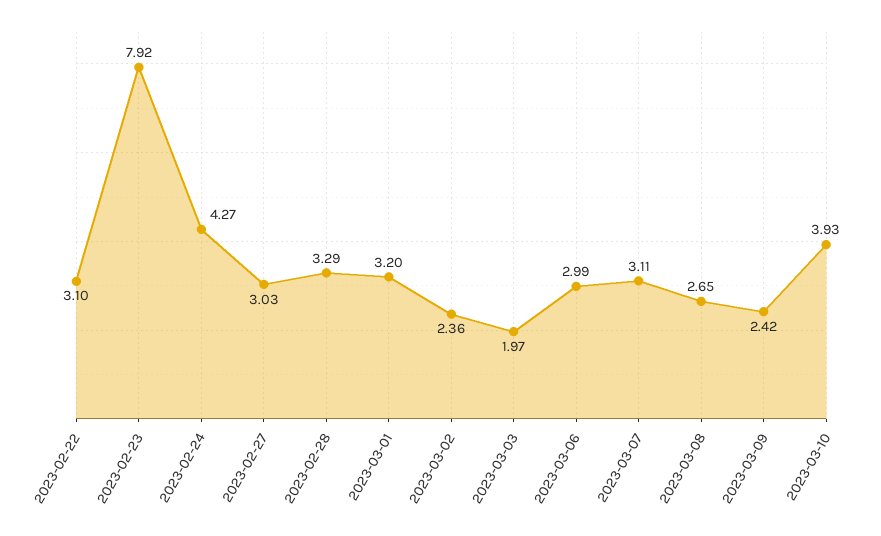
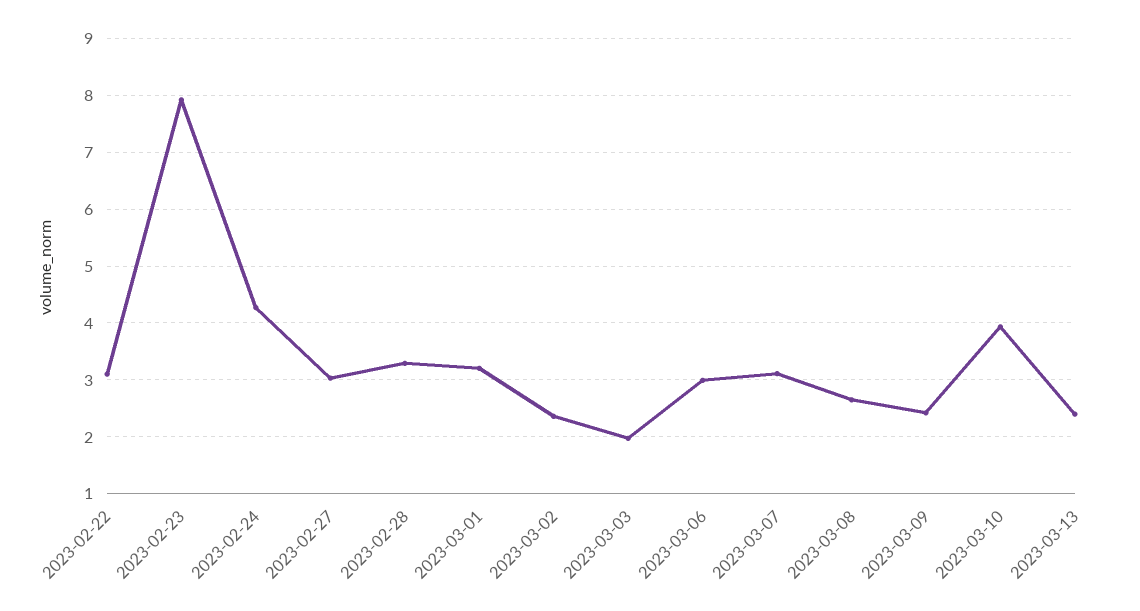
2023-03-13: none -> 2.4

